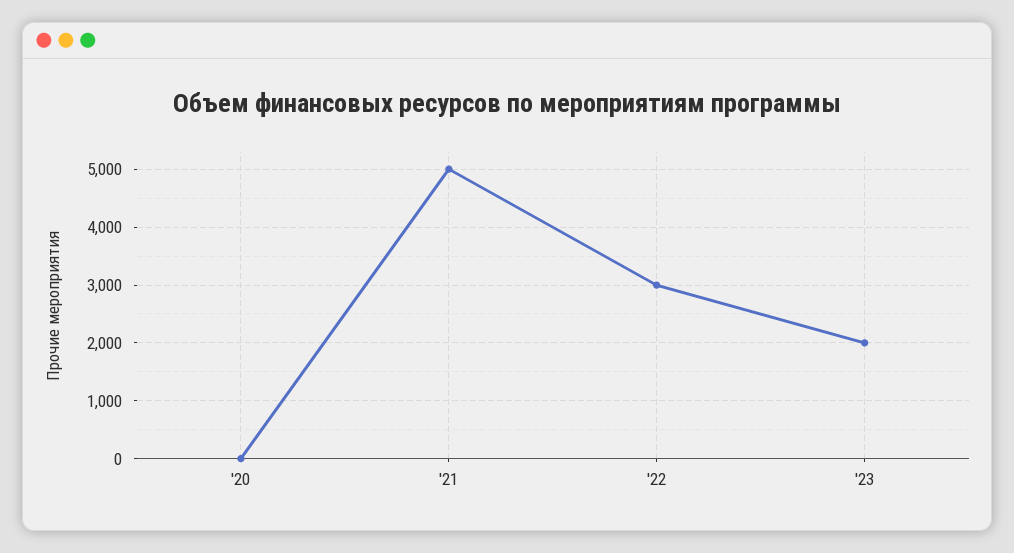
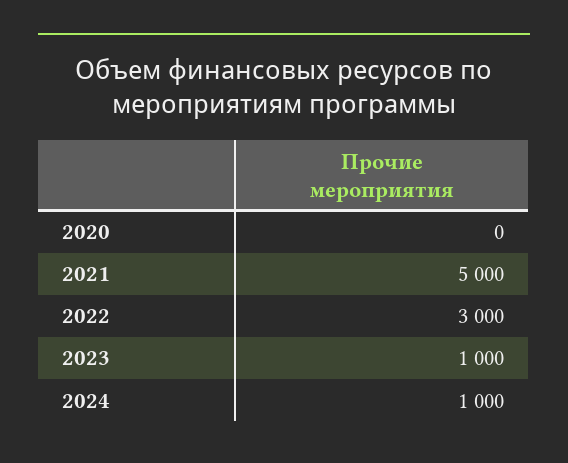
'23: 2000 -> 1000
2024: none -> 1000

